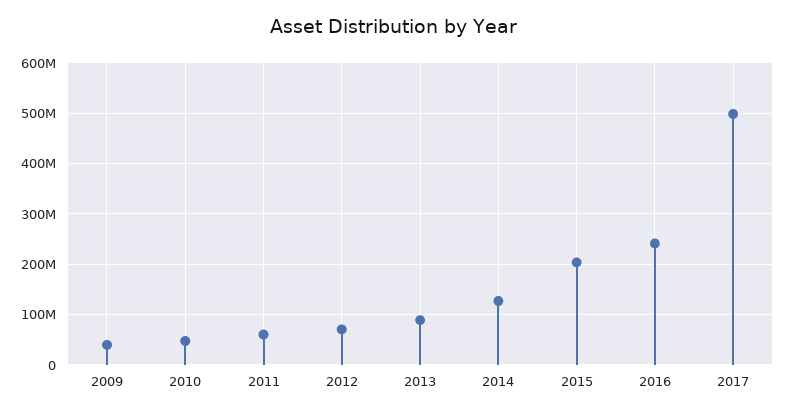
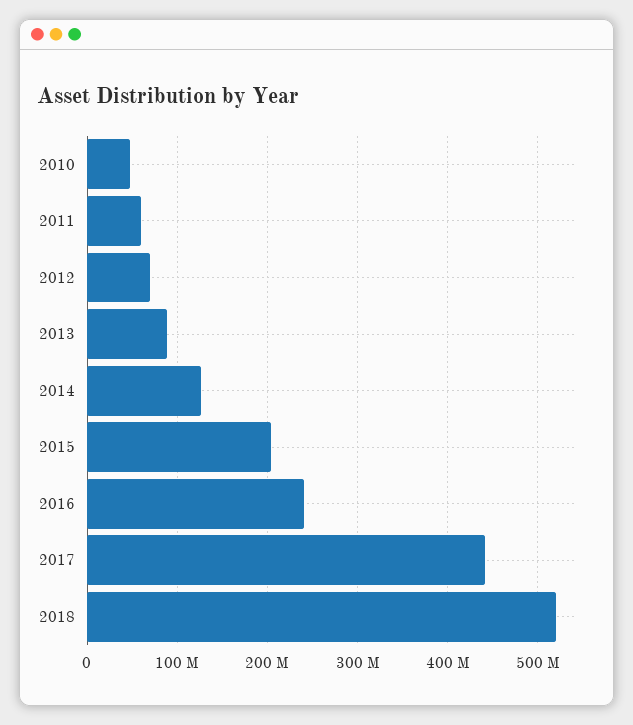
2009: 40000000 -> none
2017: 500000000 -> 440000000
2018: none -> 520000000

